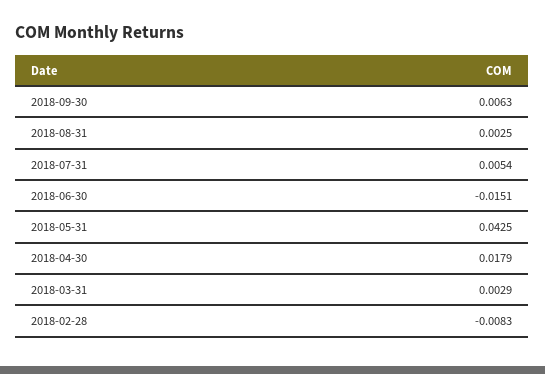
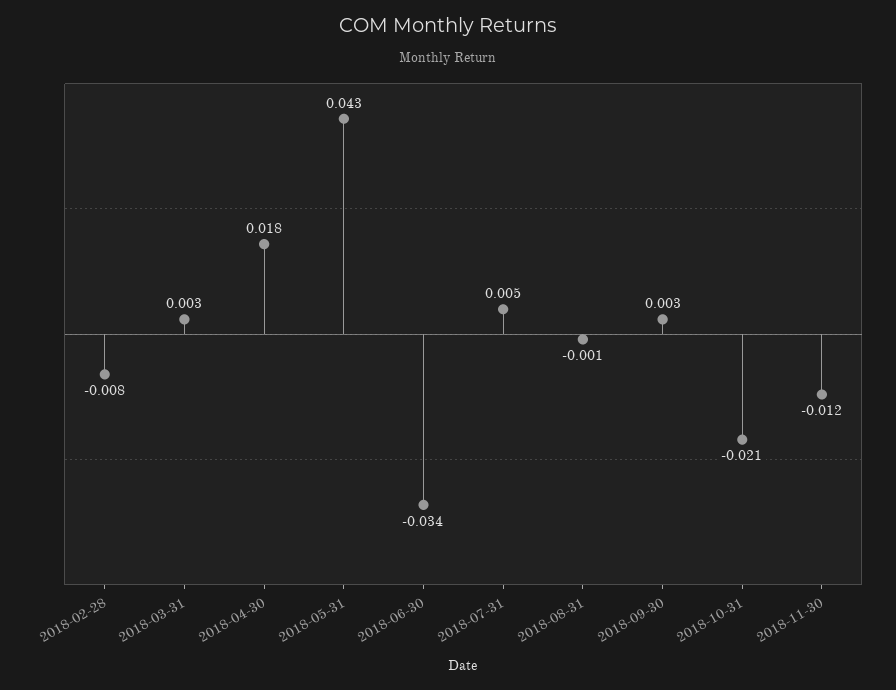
2018-09-30: 0.0063 -> 0.003
2018-08-31: 0.0025 -> -0.001
2018-06-30: -0.0151 -> -0.034
2018-10-31: none -> -0.021
2018-11-30: none -> -0.012

